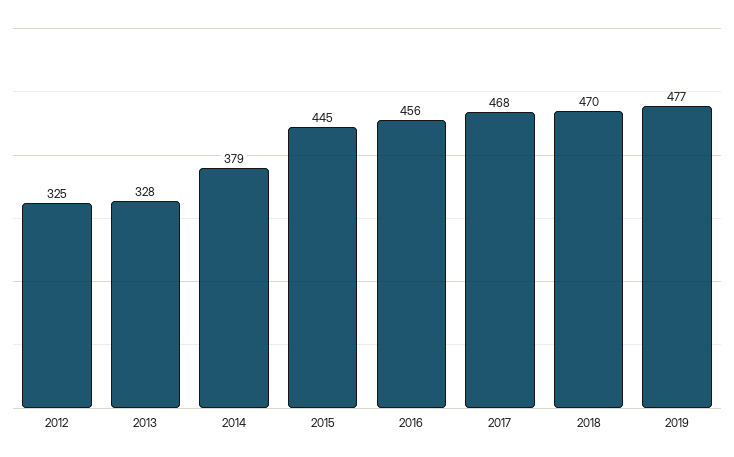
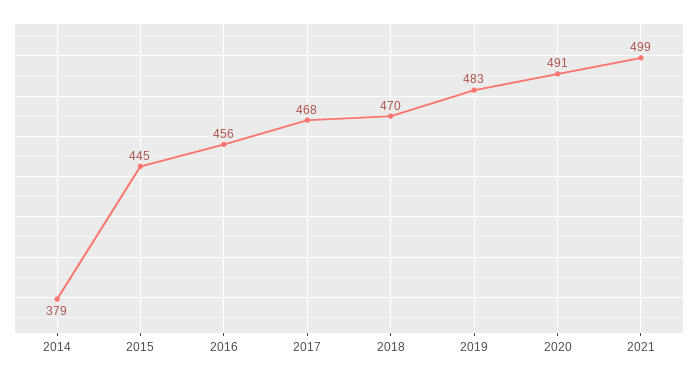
2012: 325 -> none
2013: 328 -> none
2019: 477 -> 483
2020: none -> 491
2021: none -> 499

